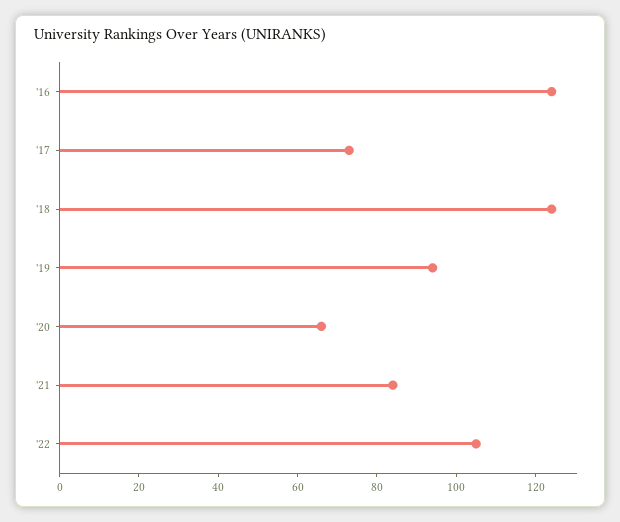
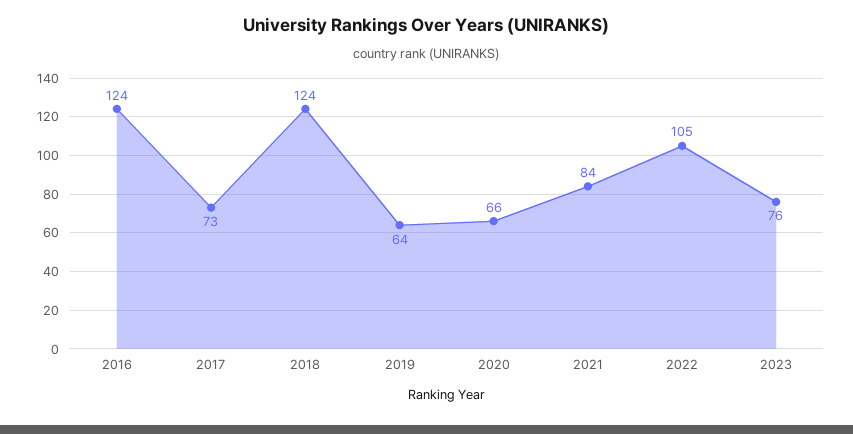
'19: 95 -> 64
2023: none -> 76

